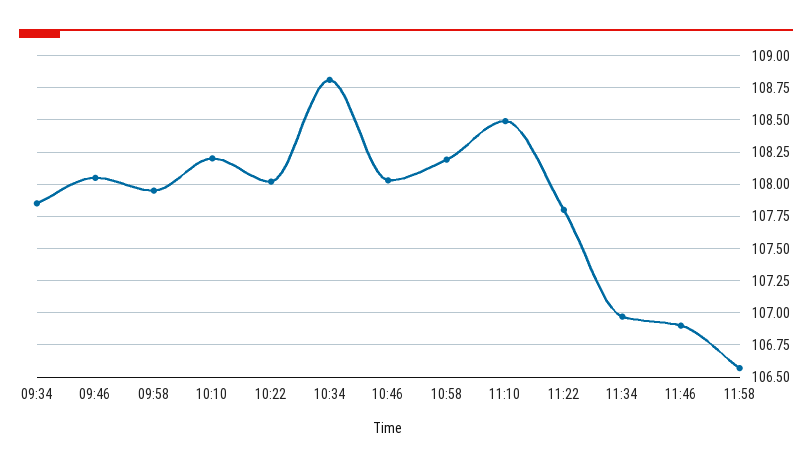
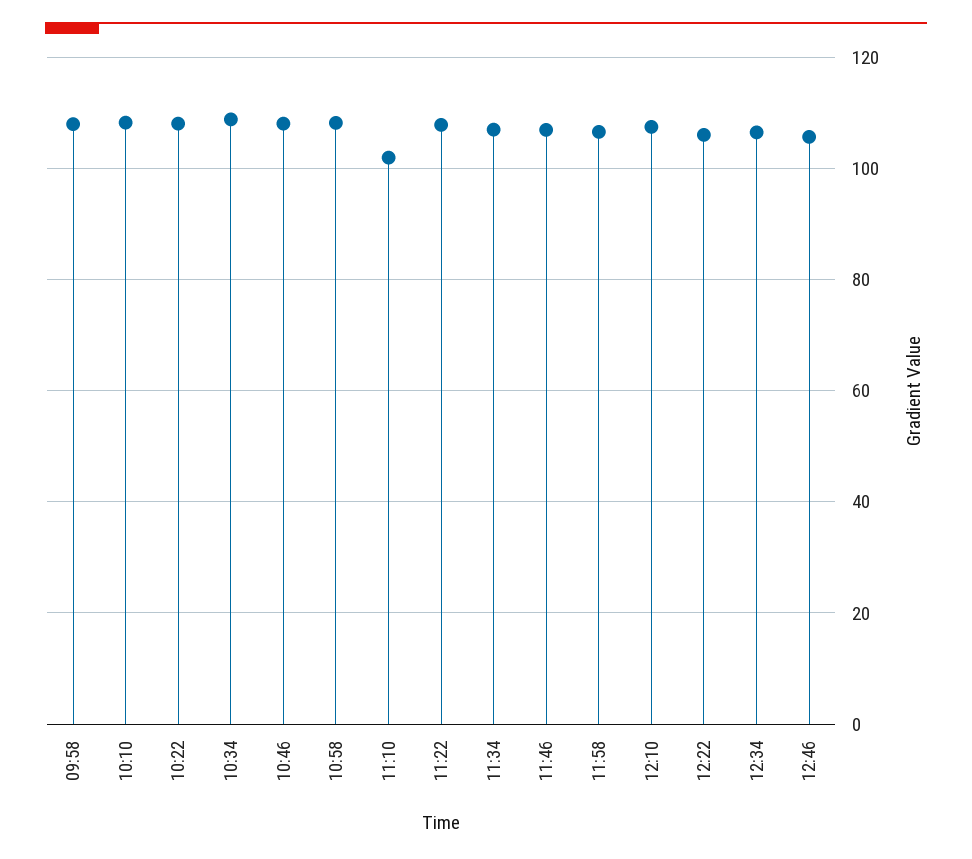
09:34: 107.85 -> none
09:46: 108.05 -> none
11:10: 108.5 -> 102
12:10: none -> 108
12:22: none -> 106
12:34: none -> 106
12:46: none -> 106

